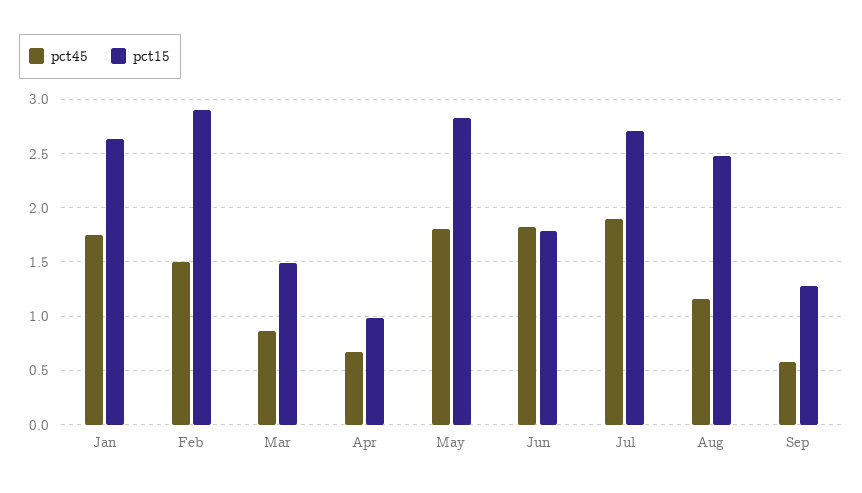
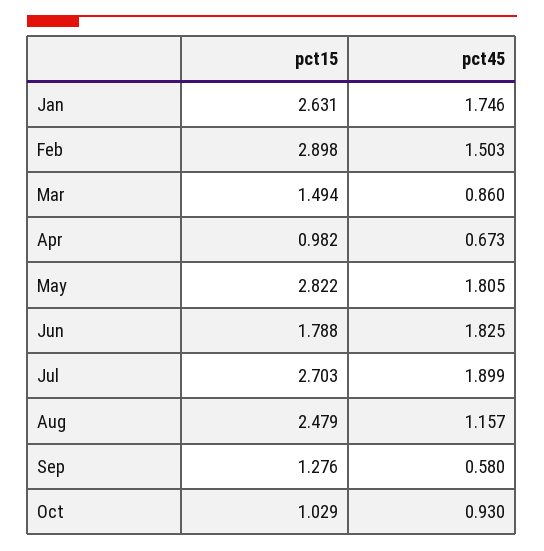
pct15, Oct: none -> 1.029
pct45, Oct: none -> 0.93

